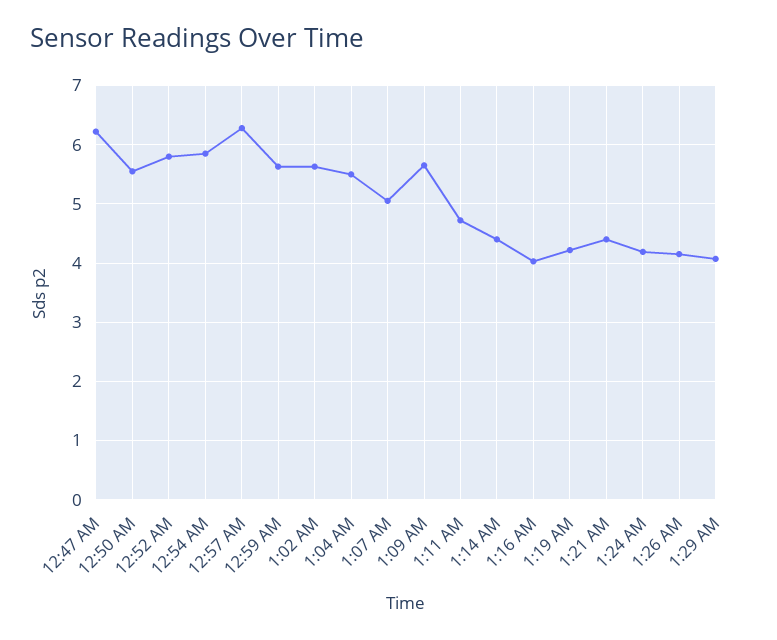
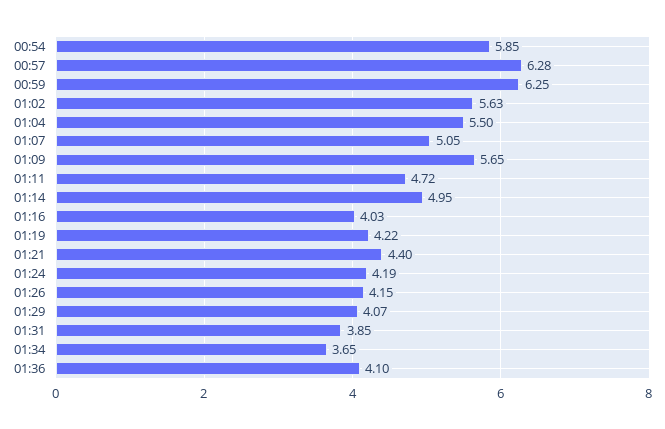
12:47 AM: 6.2 -> none
12:50 AM: 5.6 -> none
12:52 AM: 5.8 -> none
12:59 AM: 5.6 -> 6.25
1:14 AM: 4.4 -> 4.95
01:31: none -> 3.85
01:34: none -> 3.65
01:36: none -> 4.1

